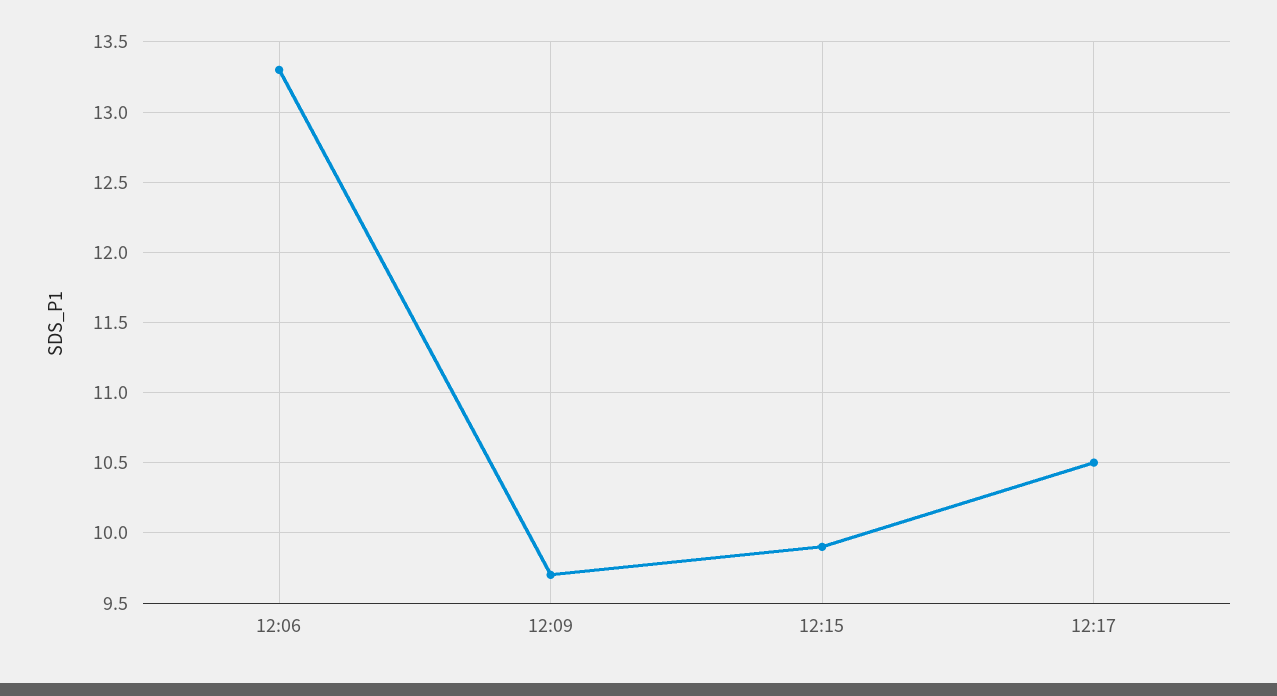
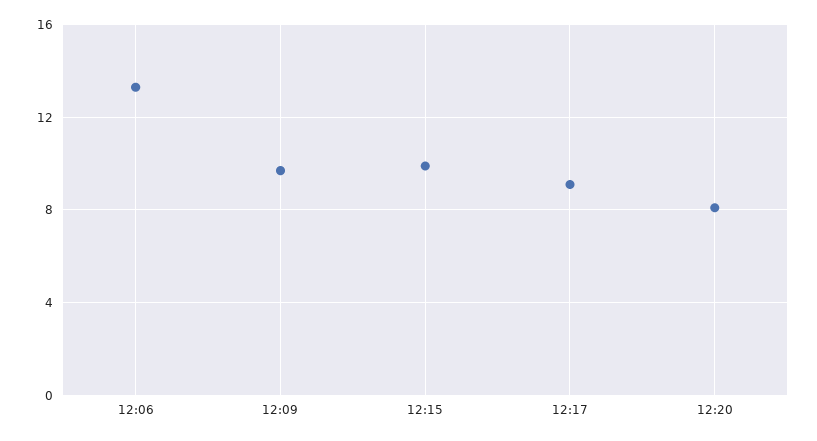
12:17: 10.5 -> 9
12:20: none -> 8

